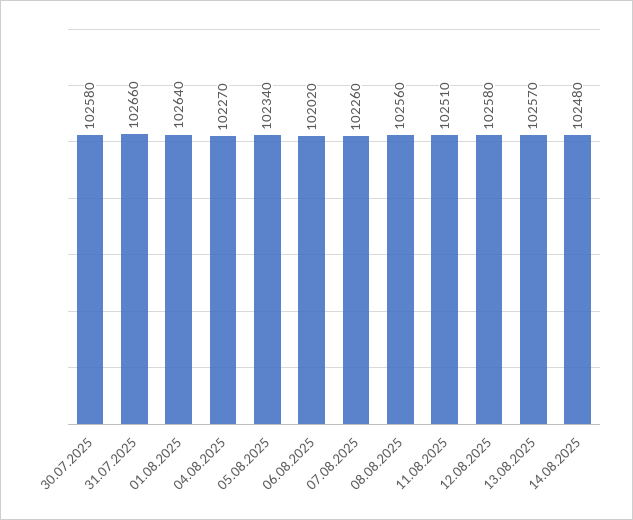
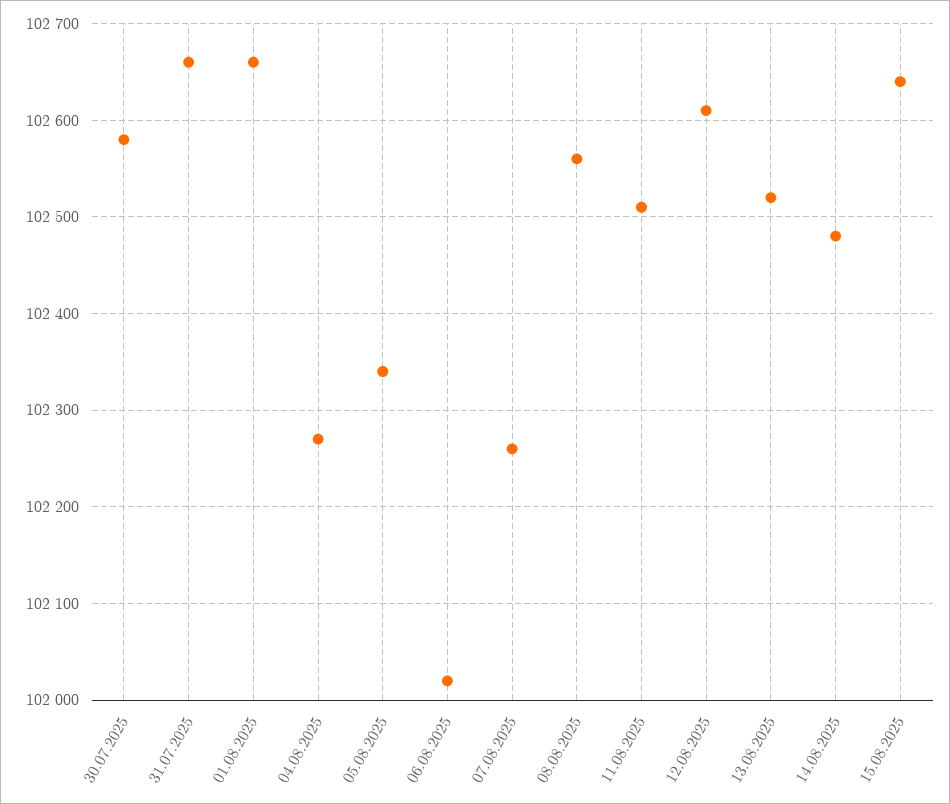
01.08.2025: 102640 -> 102660
12.08.2025: 102580 -> 102610
13.08.2025: 102570 -> 102520
15.08.2025: none -> 102640

